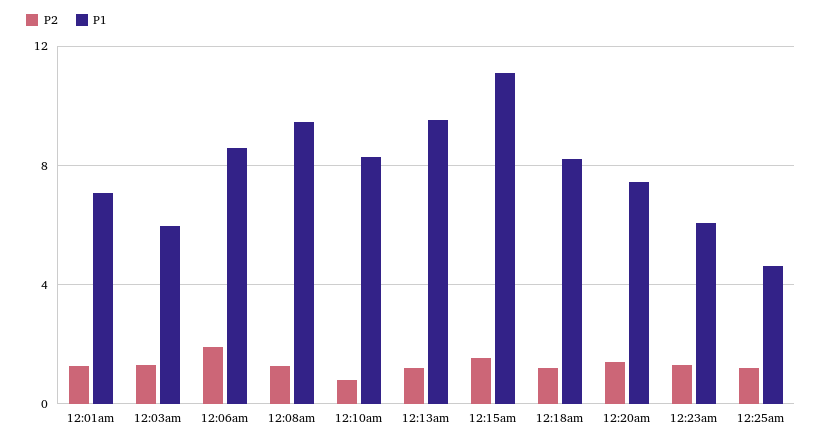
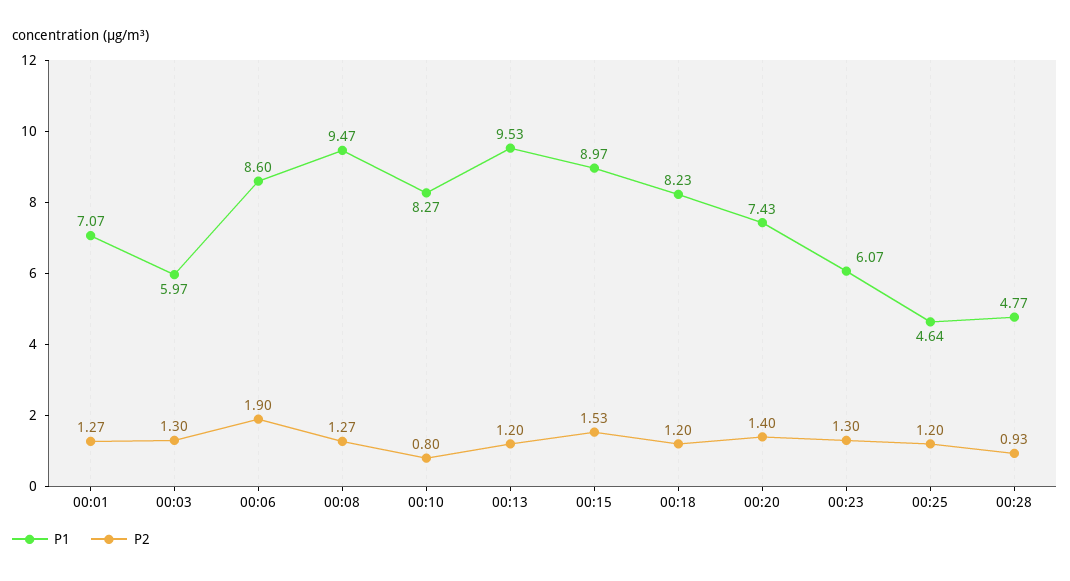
P1, 12:15am: 11 -> 8.97
P1, 00:28: none -> 4.77
P2, 00:28: none -> 0.93

